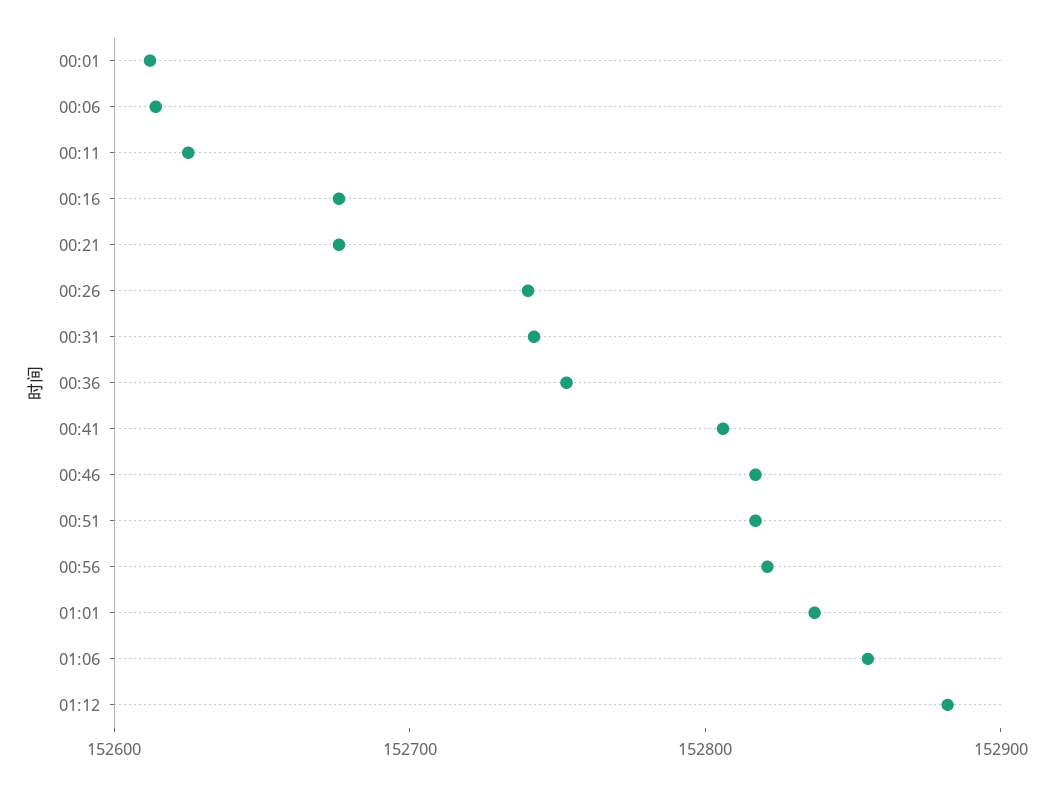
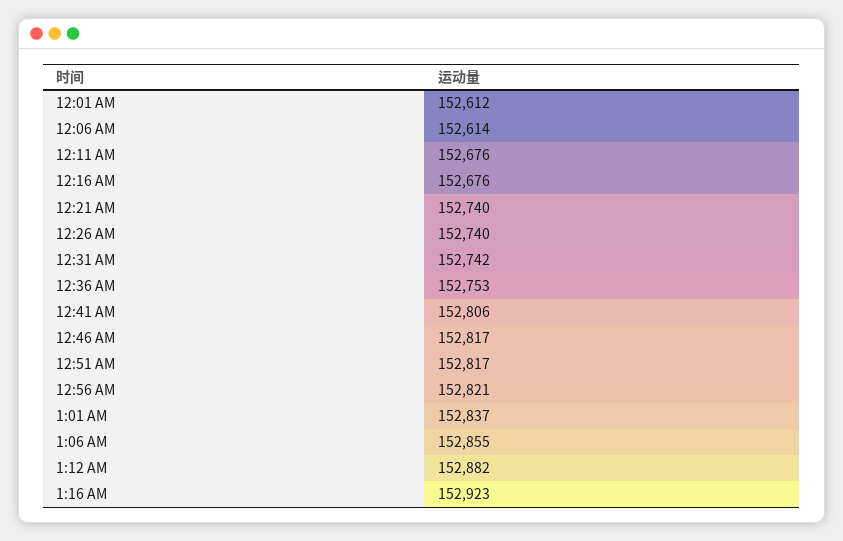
00:11: 152620 -> 152676
00:21: 152680 -> 152740
1:16 AM: none -> 152923

